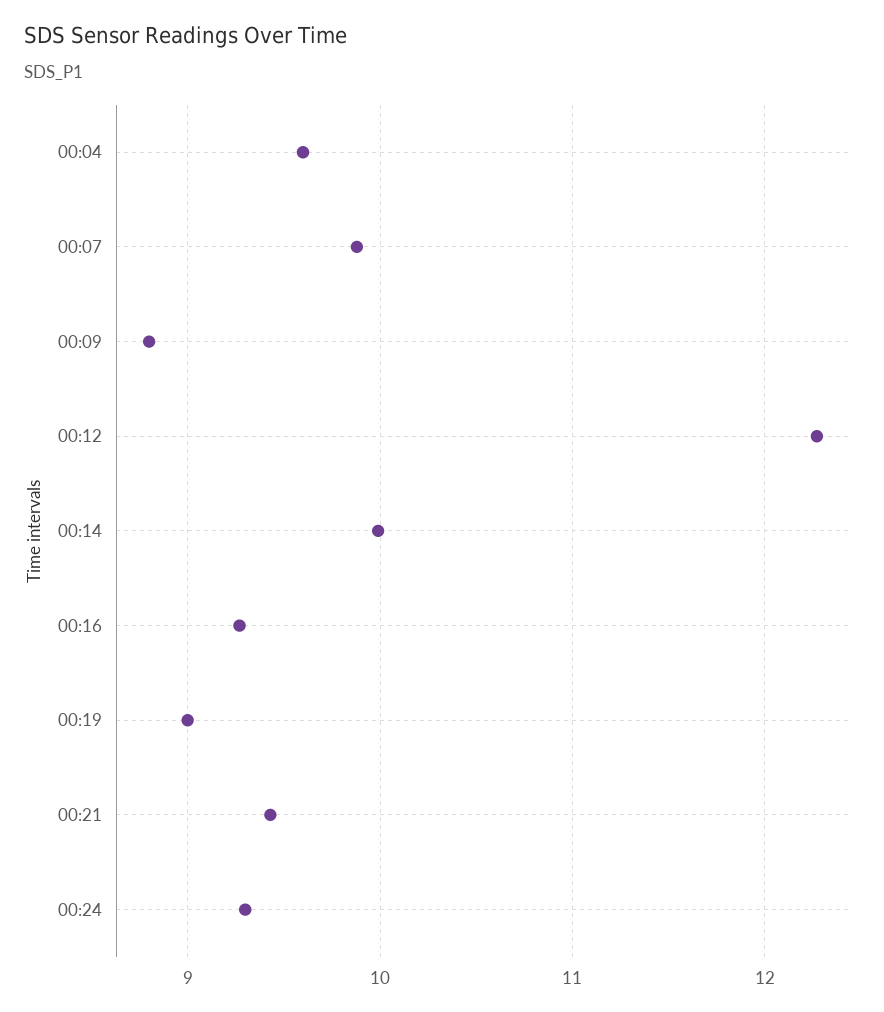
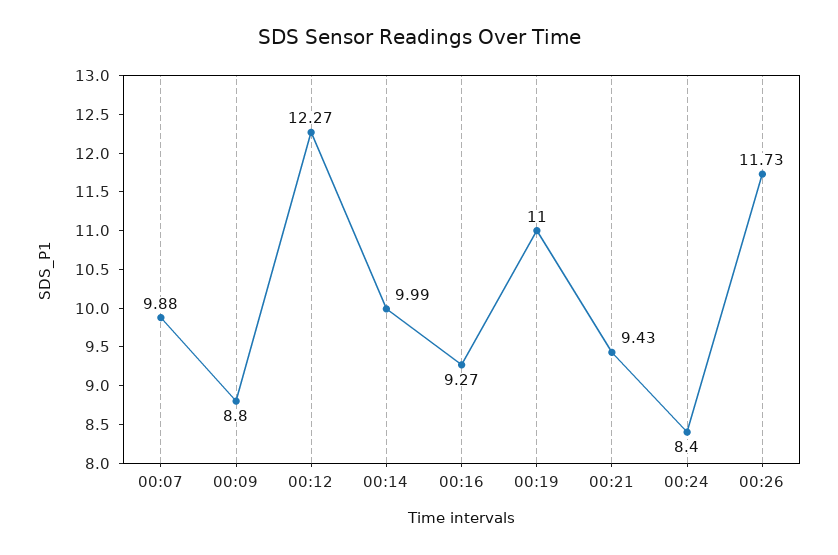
00:04: 9.6 -> none
00:19: 9 -> 11
00:24: 9.3 -> 8.4
00:26: none -> 11.73

